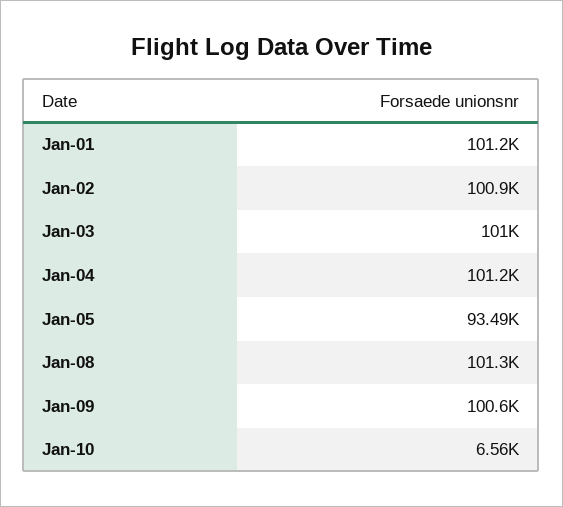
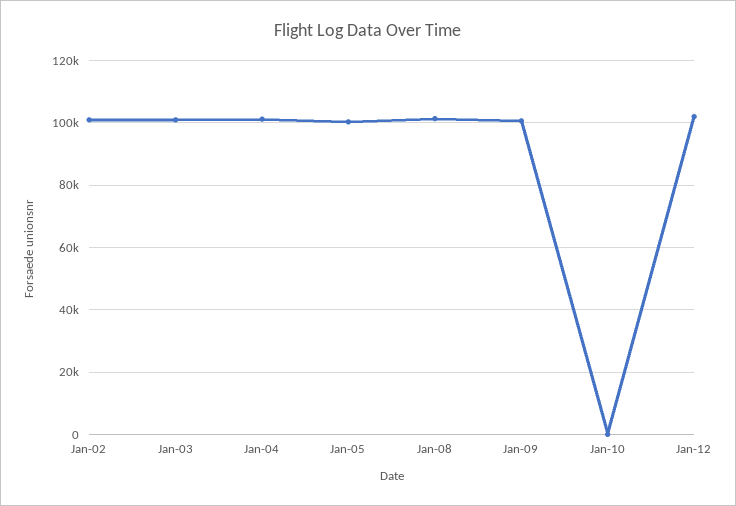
Jan-01: 101200 -> none
Jan-05: 93490 -> 100000
Jan-10: 6560 -> 0
Jan-12: none -> 102000

